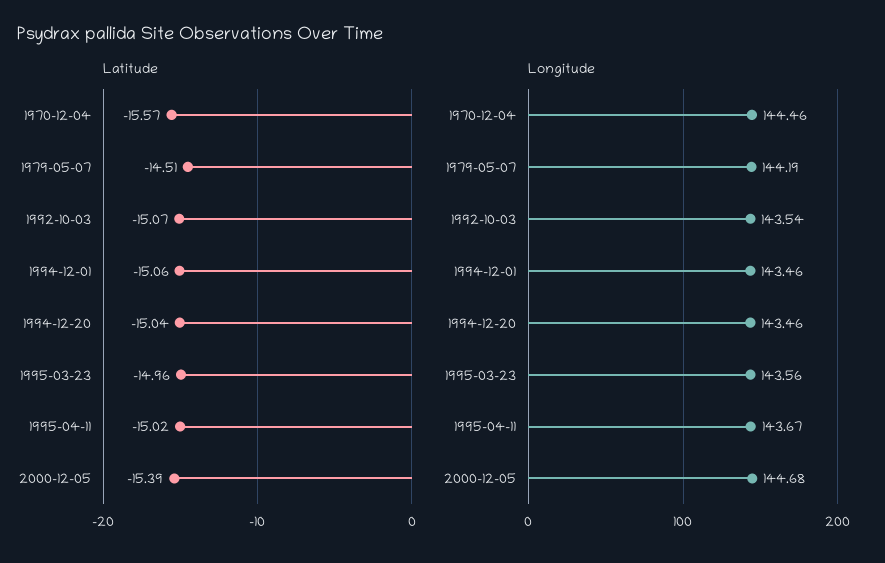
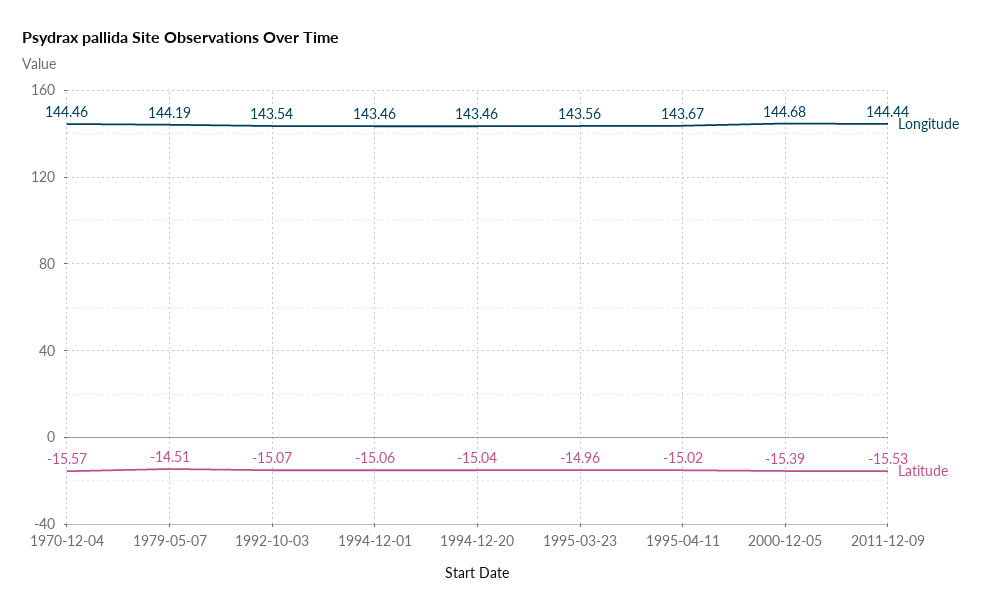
Longitude, 2011-12-09: none -> 144.44
Latitude, 2011-12-09: none -> -15.53

